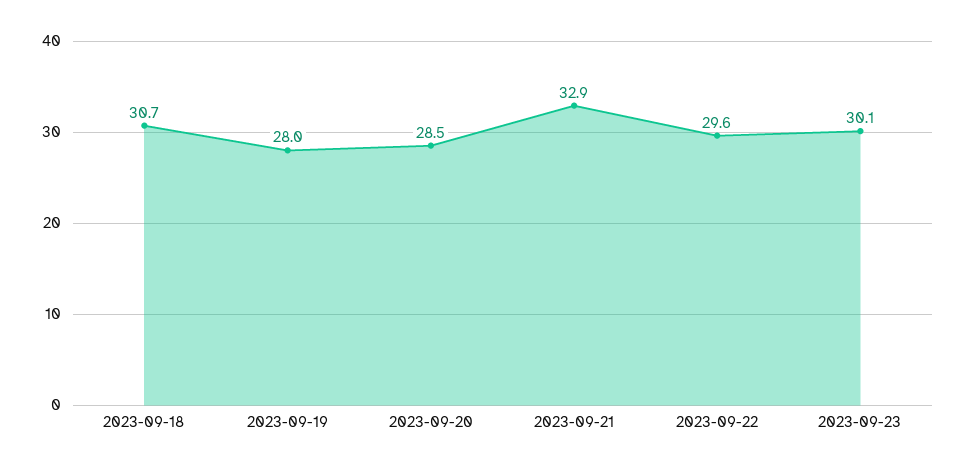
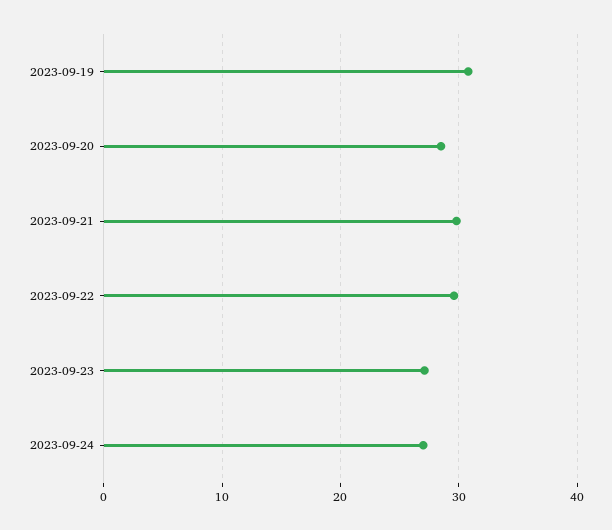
2023-09-18: 30.7 -> none
2023-09-19: 28 -> 31
2023-09-21: 32.9 -> 30
2023-09-23: 30.1 -> 27
2023-09-24: none -> 27

